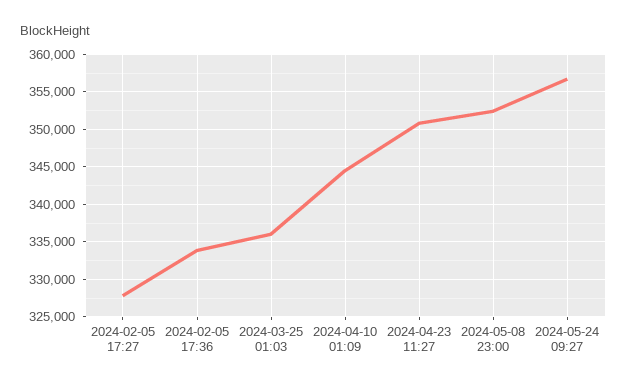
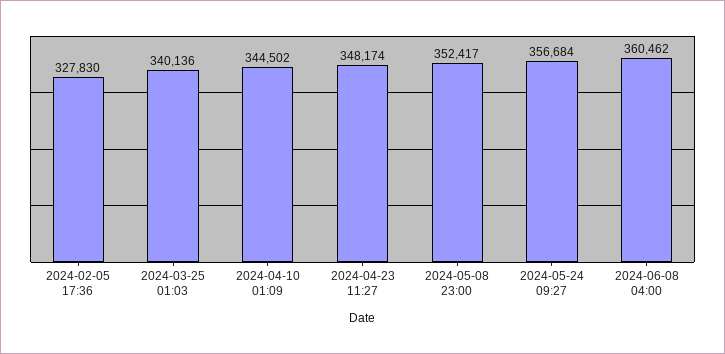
2024-02-05 17:27: 328000 -> none
2024-02-05 17:36: 334000 -> 327830
2024-03-25 01:03: 336000 -> 340136
2024-04-23 11:27: 351000 -> 348174
2024-06-08 04:00: none -> 360462

